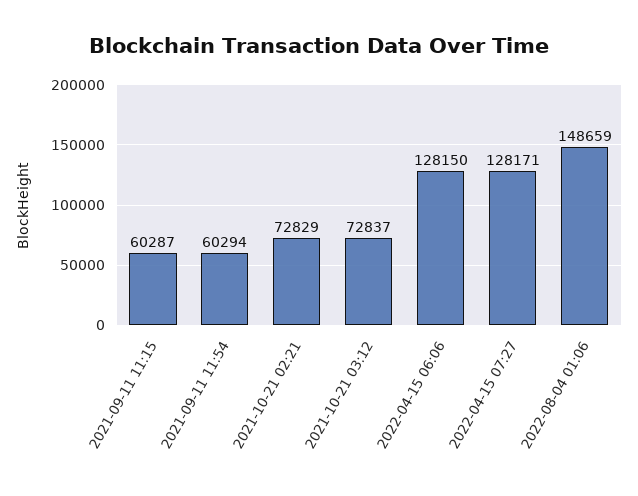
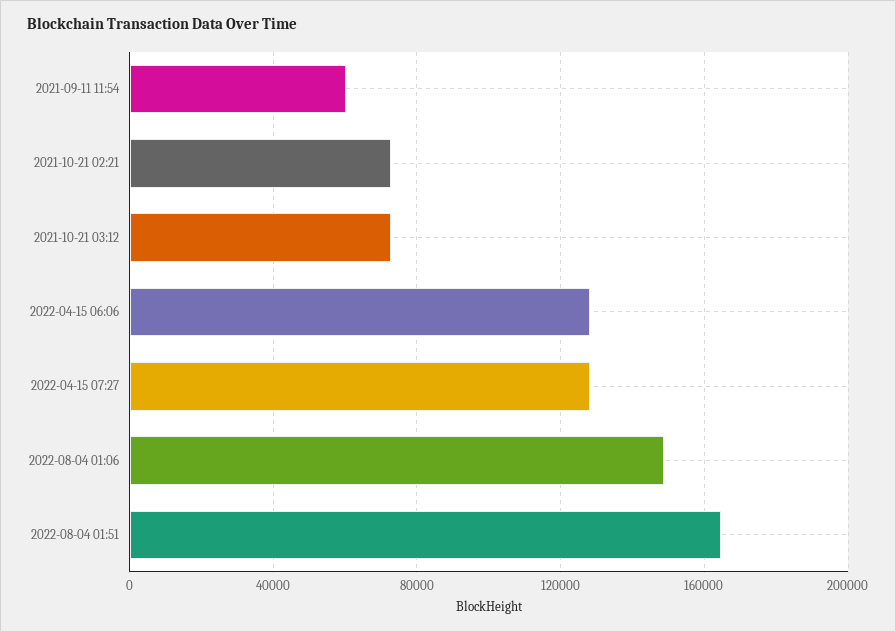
2021-09-11 11:15: 60287 -> none
2022-08-04 01:51: none -> 165000

